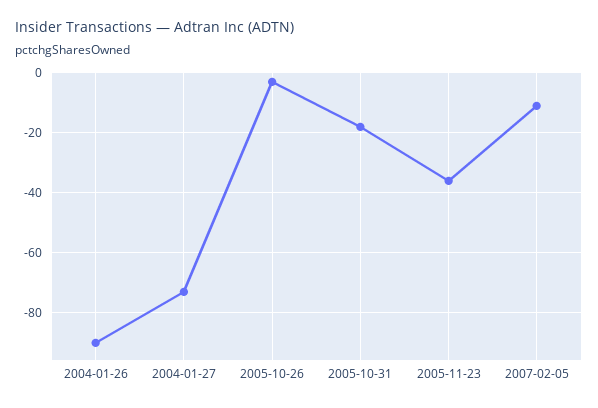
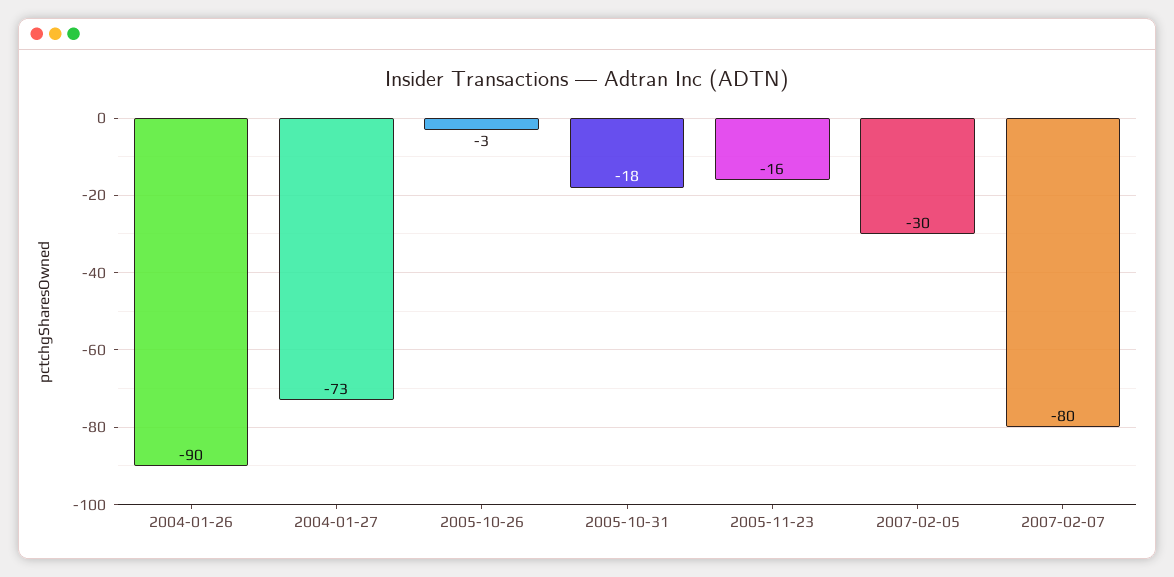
2005-11-23: -35 -> -16
2007-02-05: -10 -> -30
2007-02-07: none -> -80

